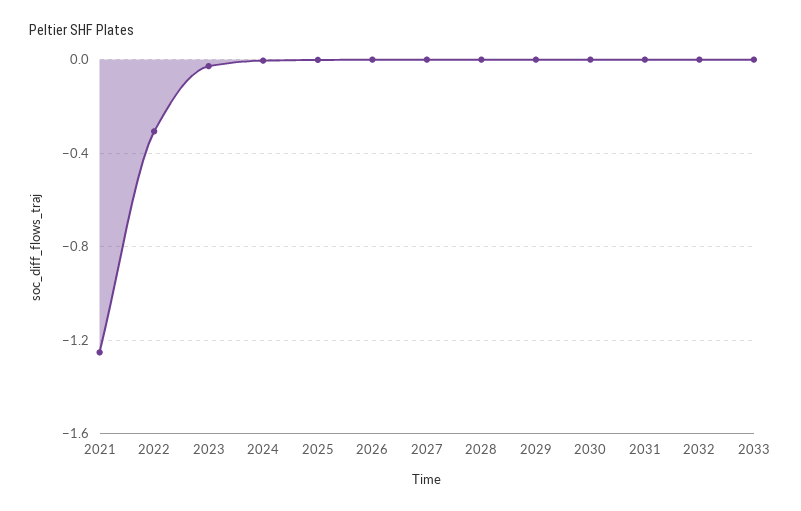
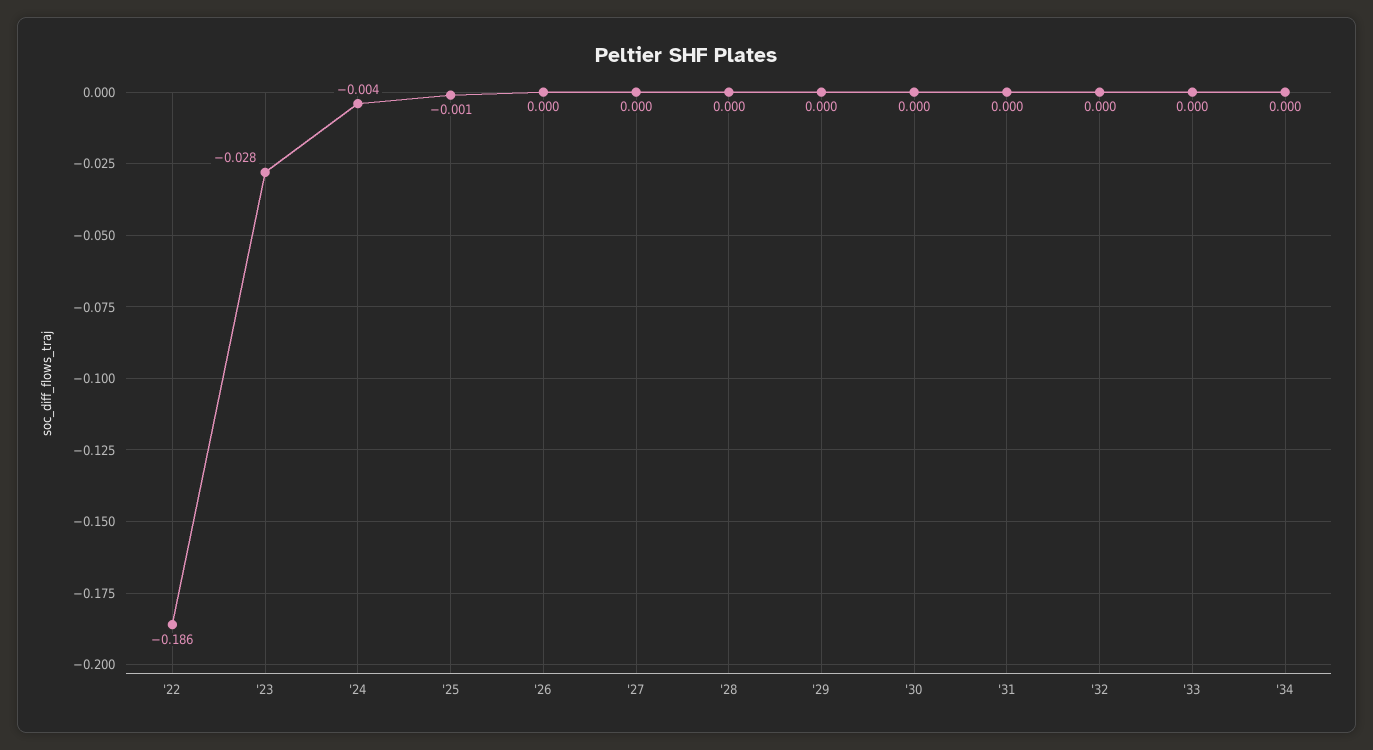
2021: -1.25 -> none
2022: -0.3 -> -0.186
'34: none -> 0

